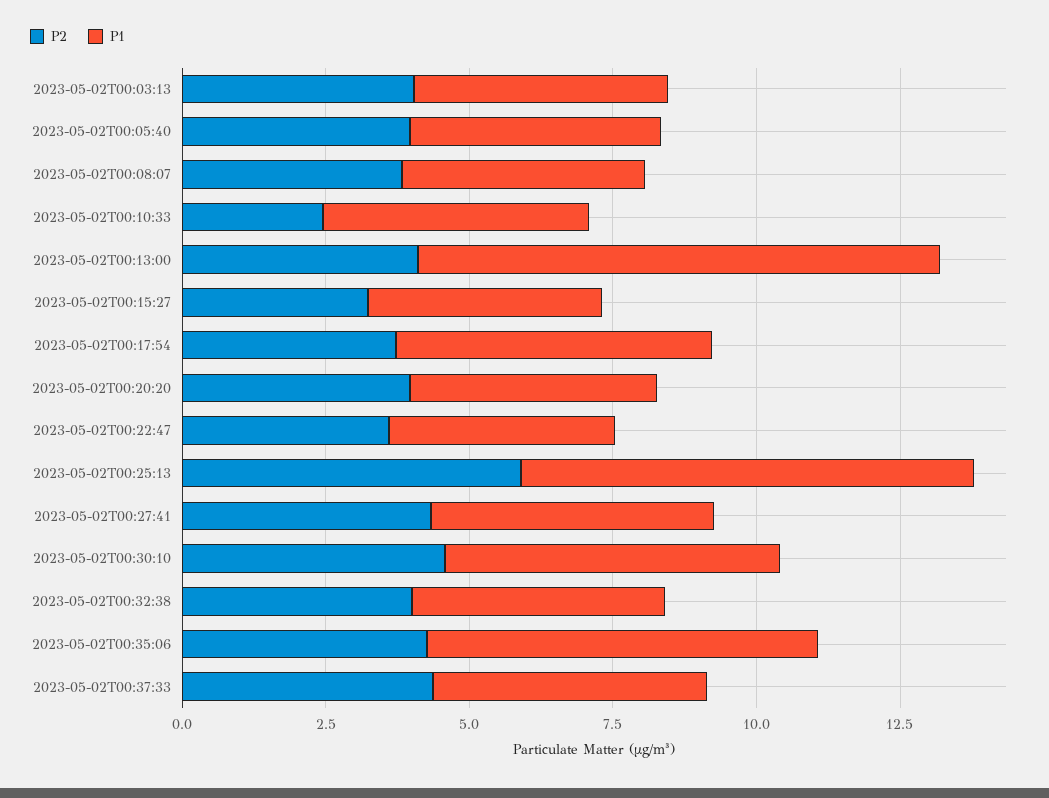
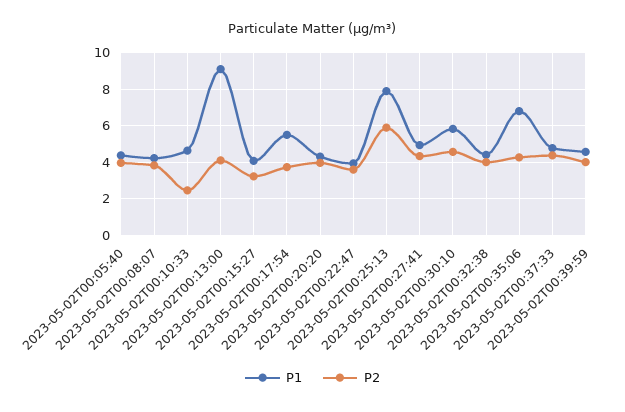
P2, 2023-05-02T00:03:13: 4 -> none
P1, 2023-05-02T00:03:13: 4.5 -> none
P1, 2023-05-02T00:39:59: none -> 4.5
P2, 2023-05-02T00:39:59: none -> 4

